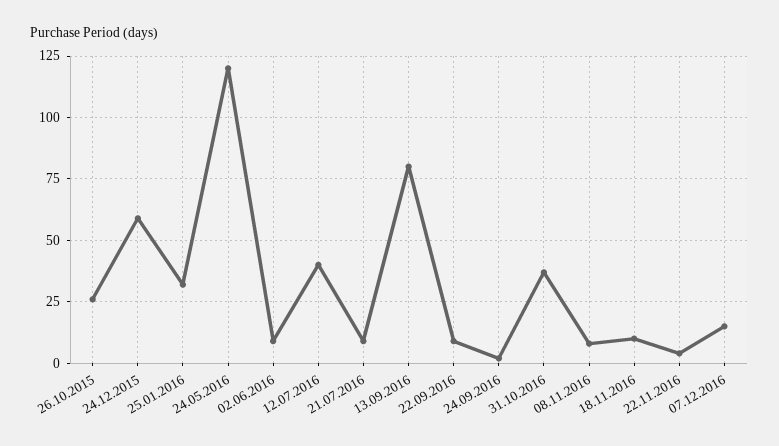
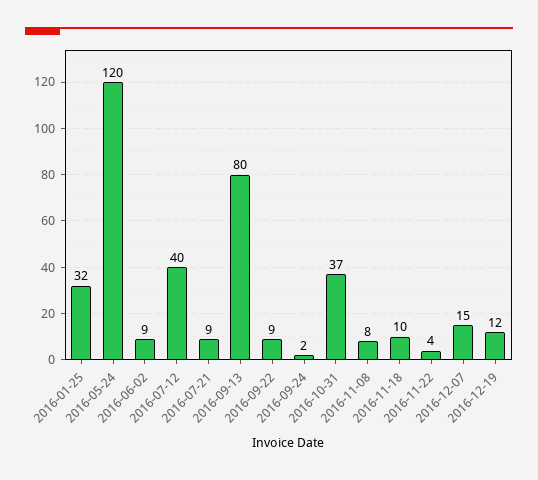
26.10.2015: 25 -> none
24.12.2015: 60 -> none
2016-12-19: none -> 12

